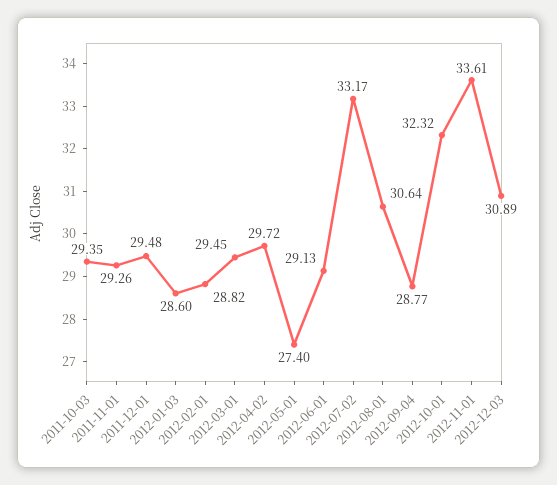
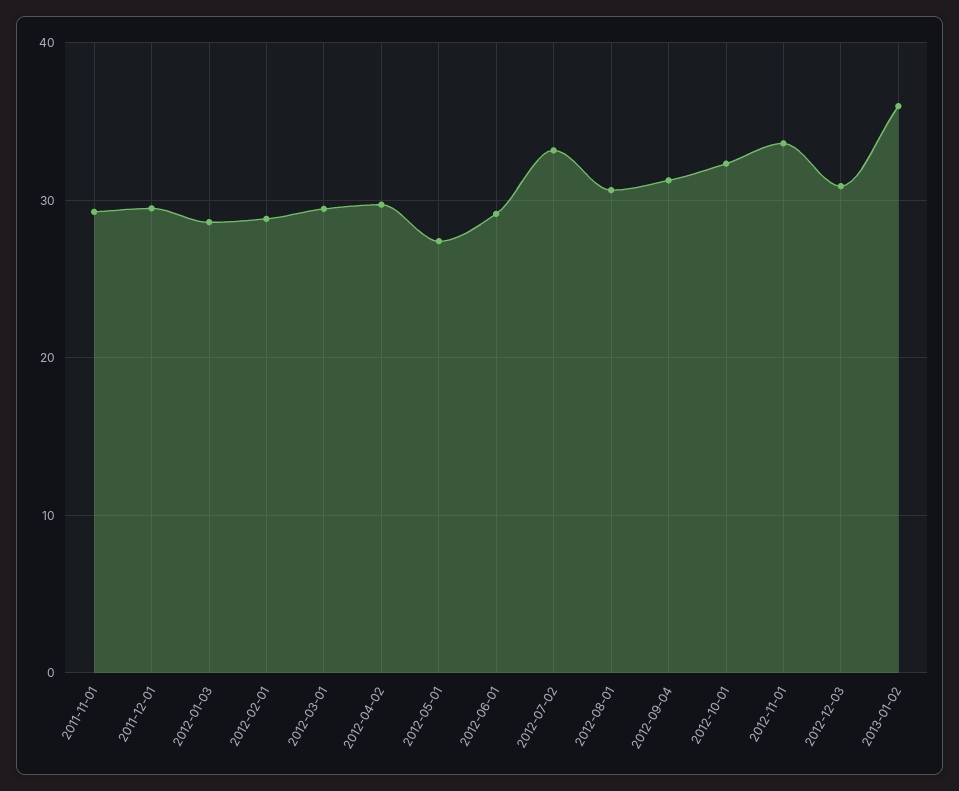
2011-10-03: 29.35 -> none
2012-09-04: 28.77 -> 31
2013-01-02: none -> 36

